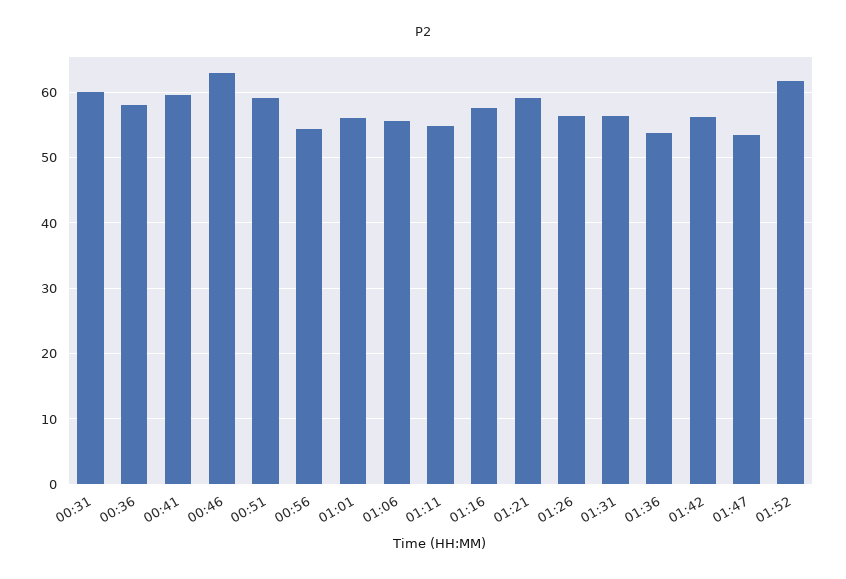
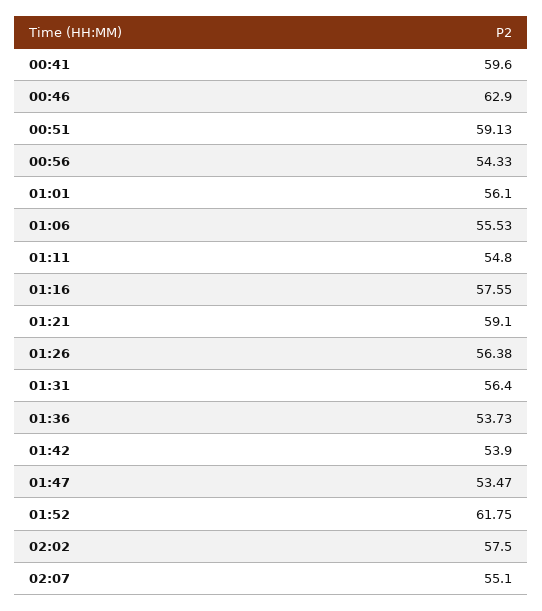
00:31: 60 -> none
00:36: 58 -> none
01:42: 56 -> 53.9
02:02: none -> 57.5
02:07: none -> 55.1

